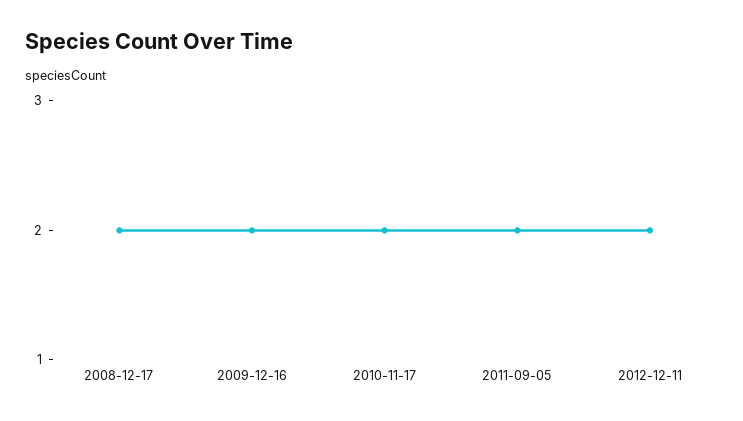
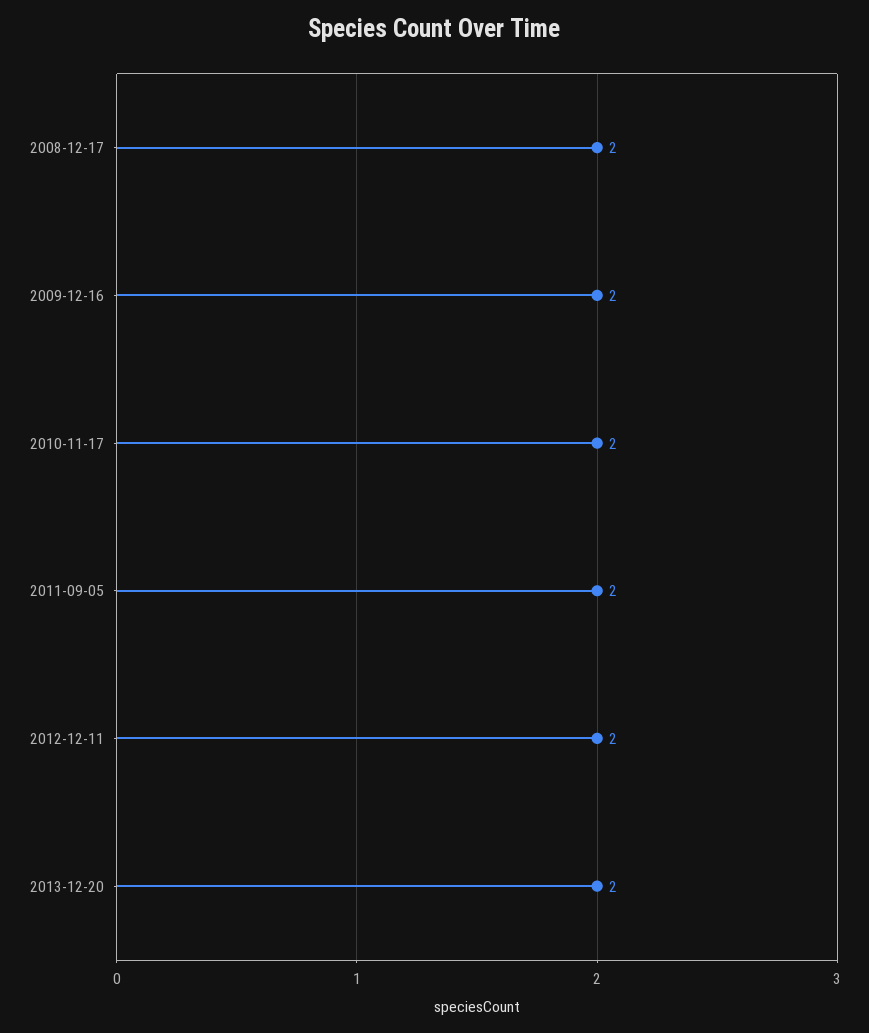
2013-12-20: none -> 2

